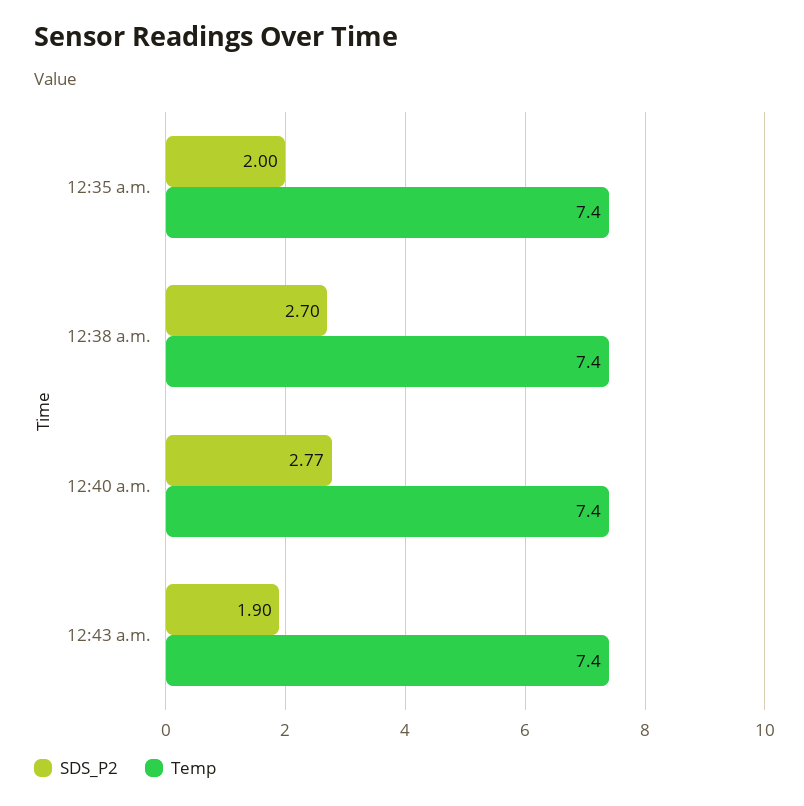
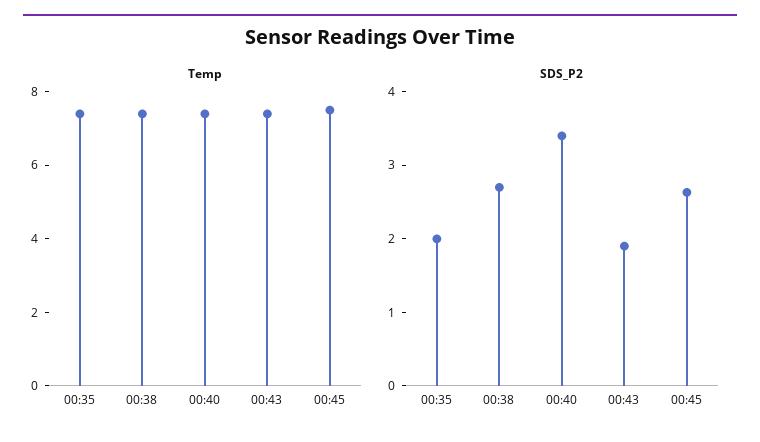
SDS_P2, 12:40 a.m.: 2.77 -> 3.4
Temp, 00:45: none -> 7.5
SDS_P2, 00:45: none -> 2.6

